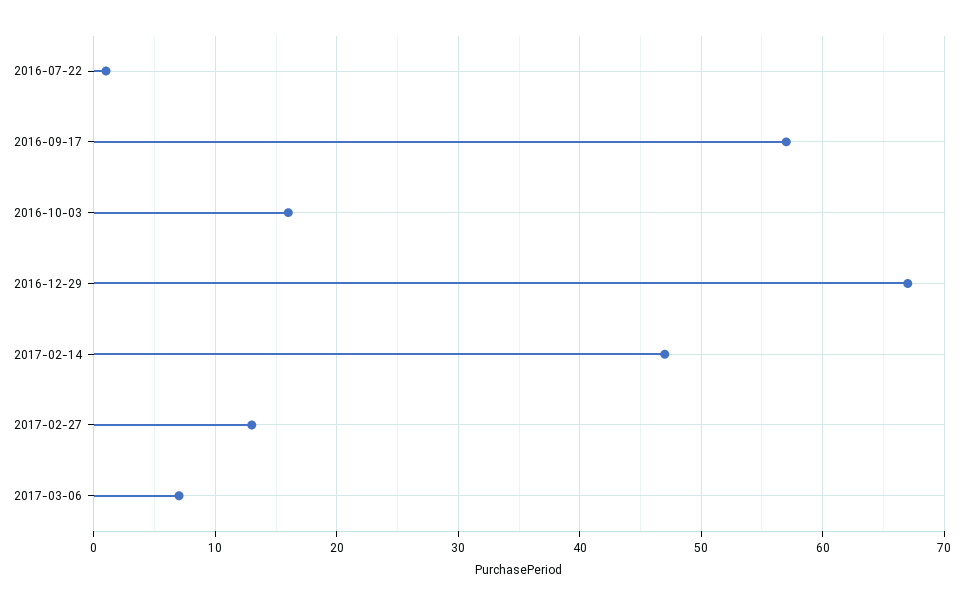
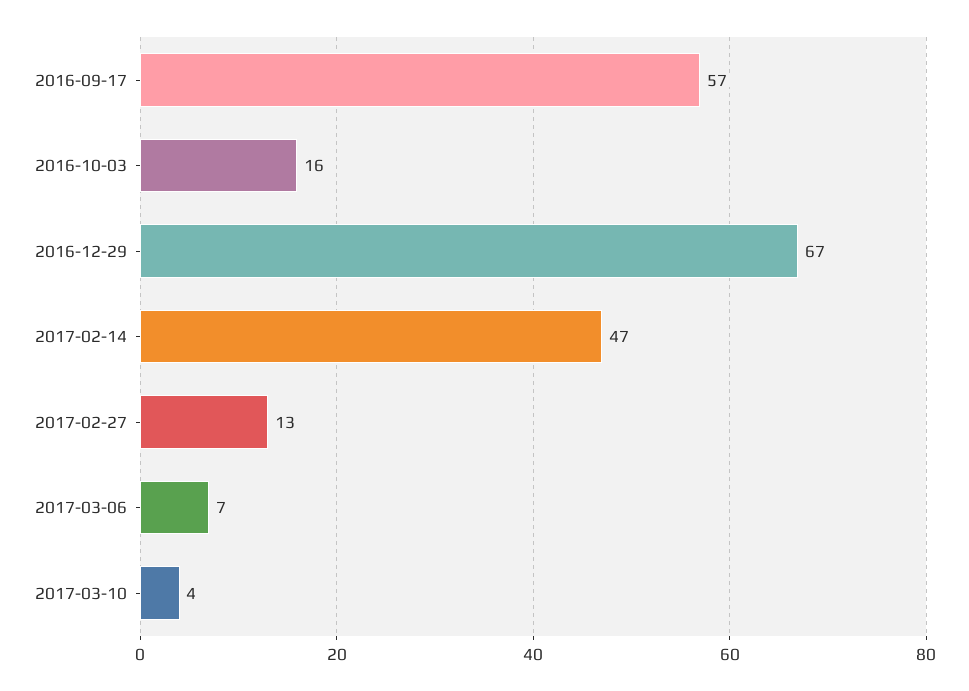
2016-07-22: 1 -> none
2017-03-10: none -> 4

